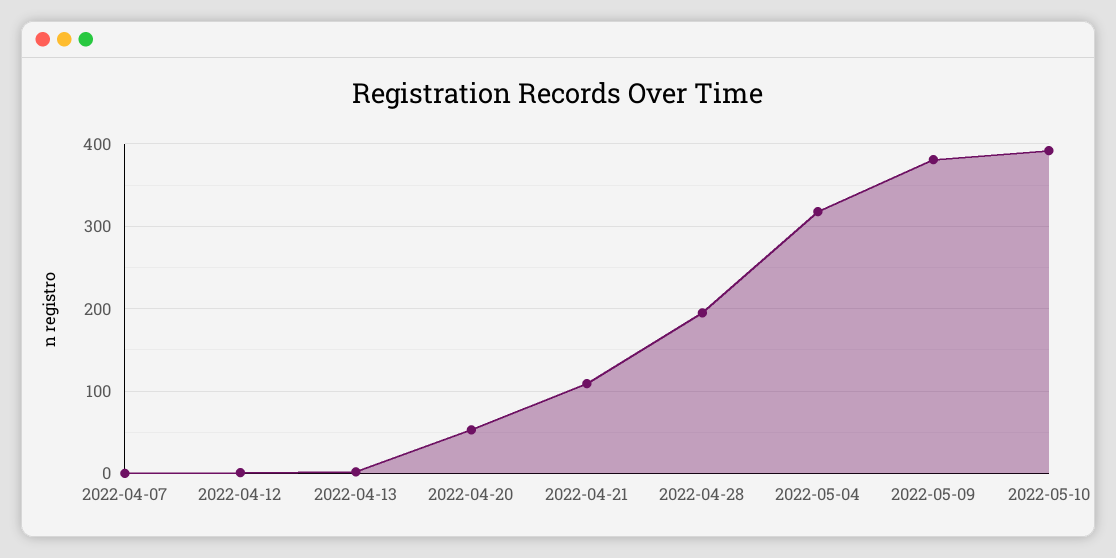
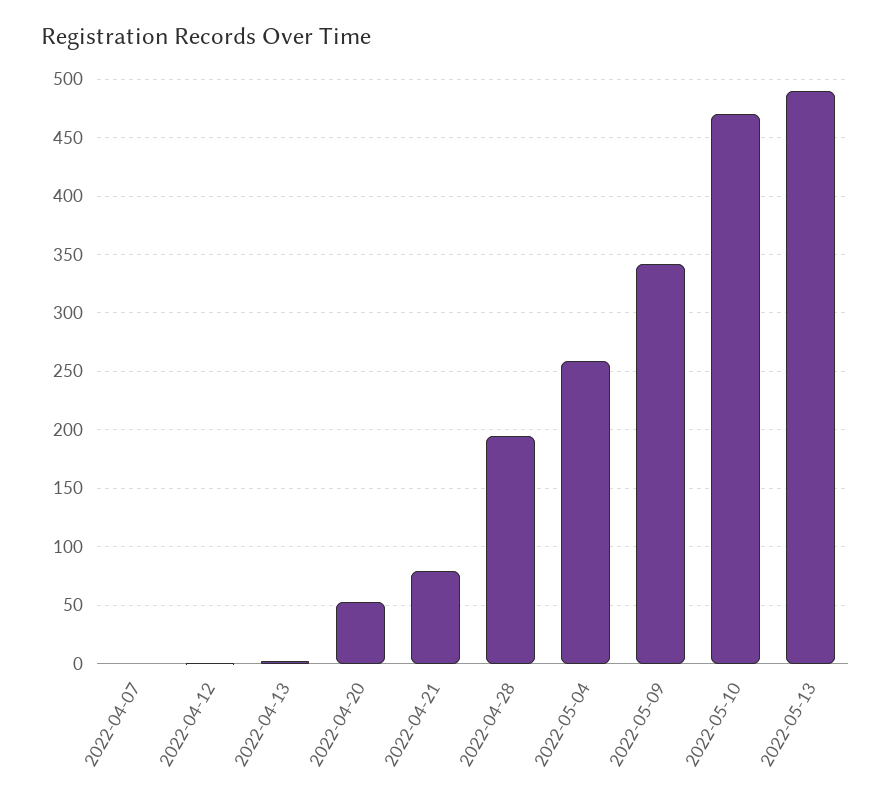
2022-04-21: 110 -> 80
2022-05-04: 320 -> 260
2022-05-09: 380 -> 340
2022-05-10: 390 -> 470
2022-05-13: none -> 490

